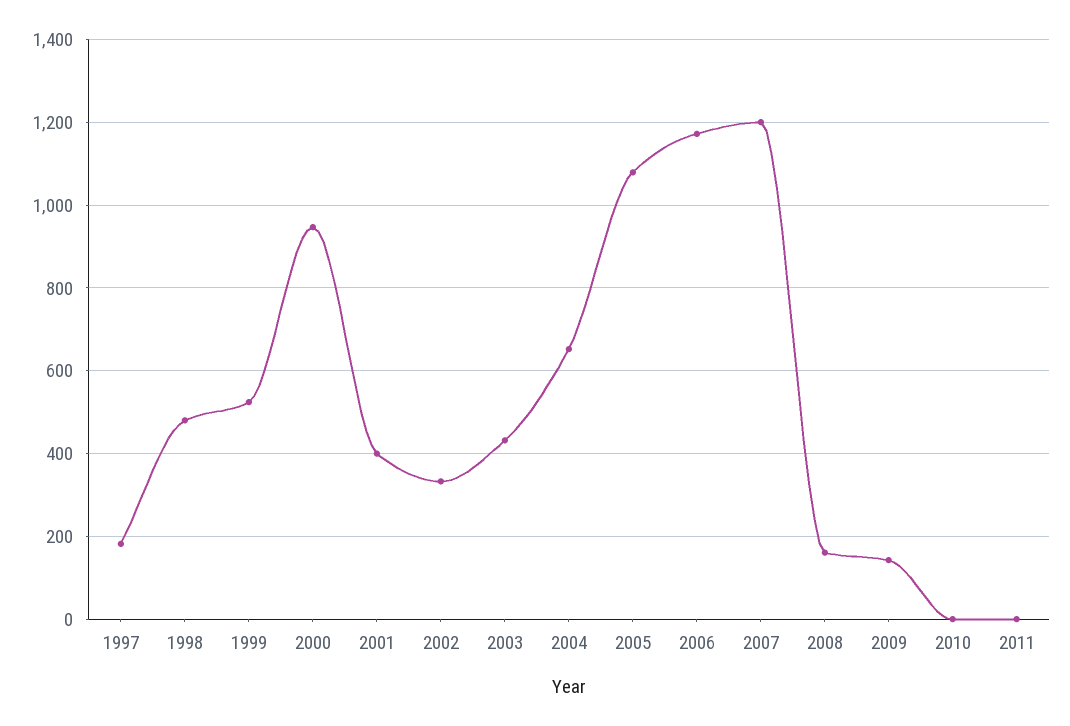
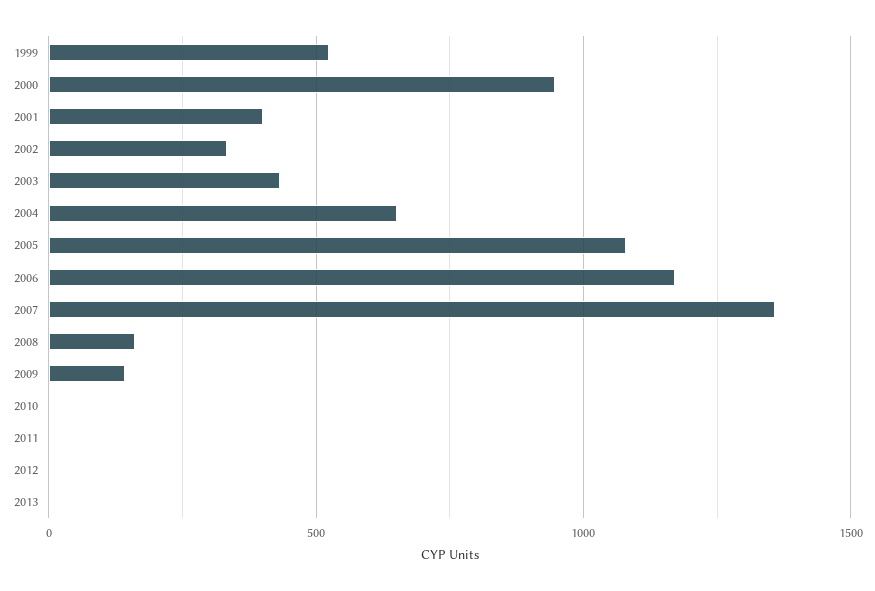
1997: 180 -> none
1998: 480 -> none
2007: 1200 -> 1350
2012: none -> 0
2013: none -> 0

